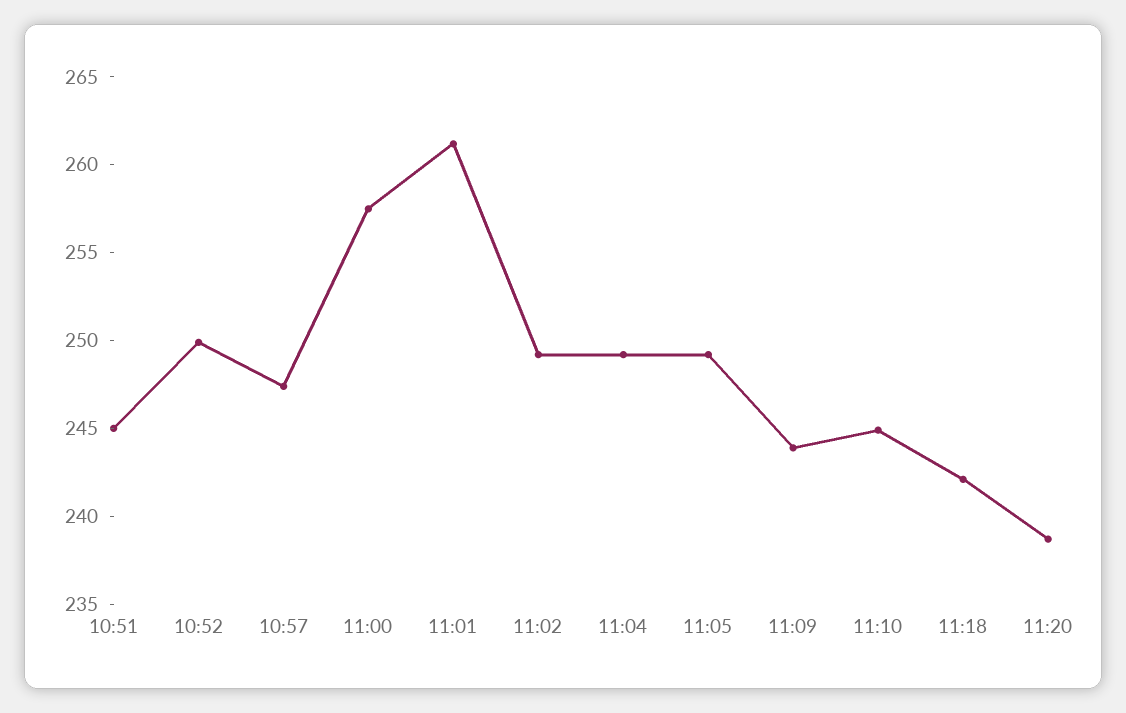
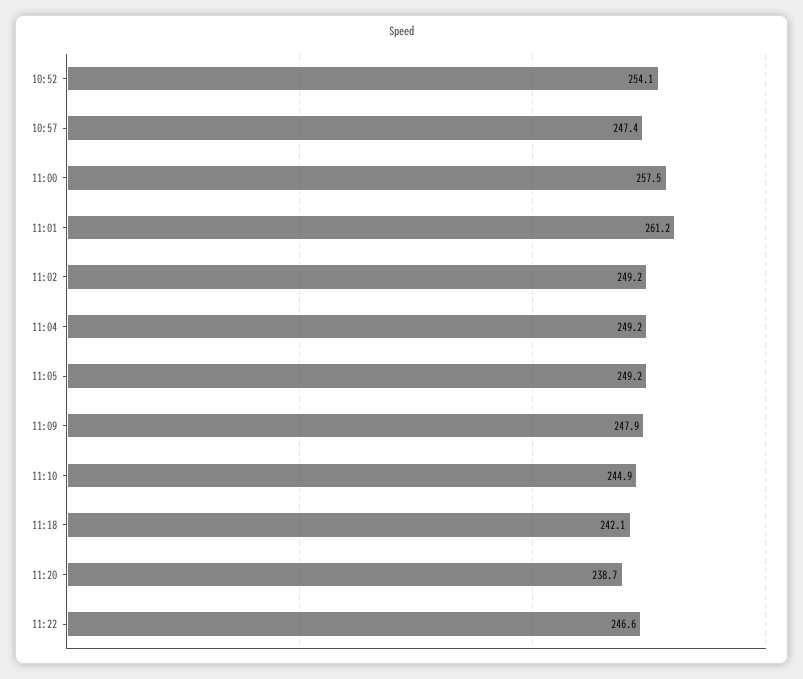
10:51: 245 -> none
10:52: 250 -> 254.1
11:09: 244 -> 247.9
11:22: none -> 246.6

